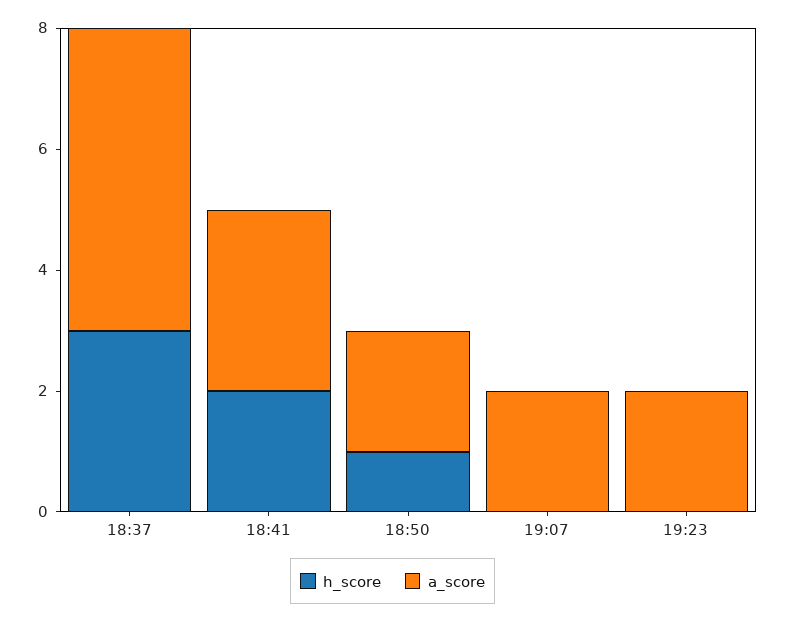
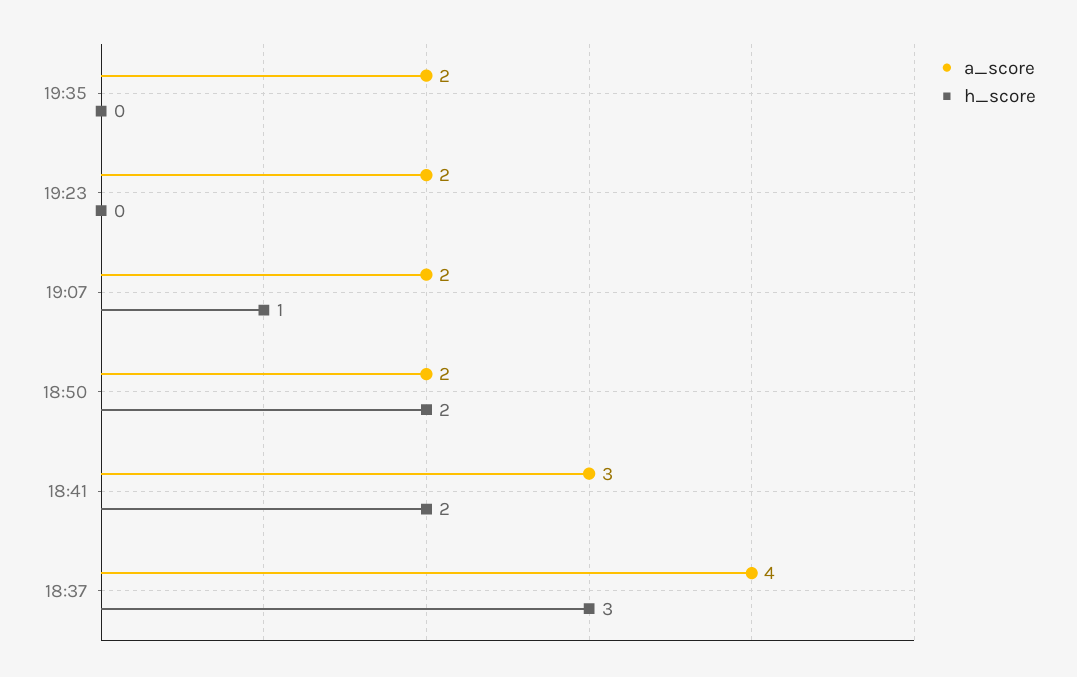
a_score, 18:37: 5 -> 4
h_score, 18:50: 1 -> 2
h_score, 19:07: 0 -> 1
a_score, 19:35: none -> 2
h_score, 19:35: none -> 0

